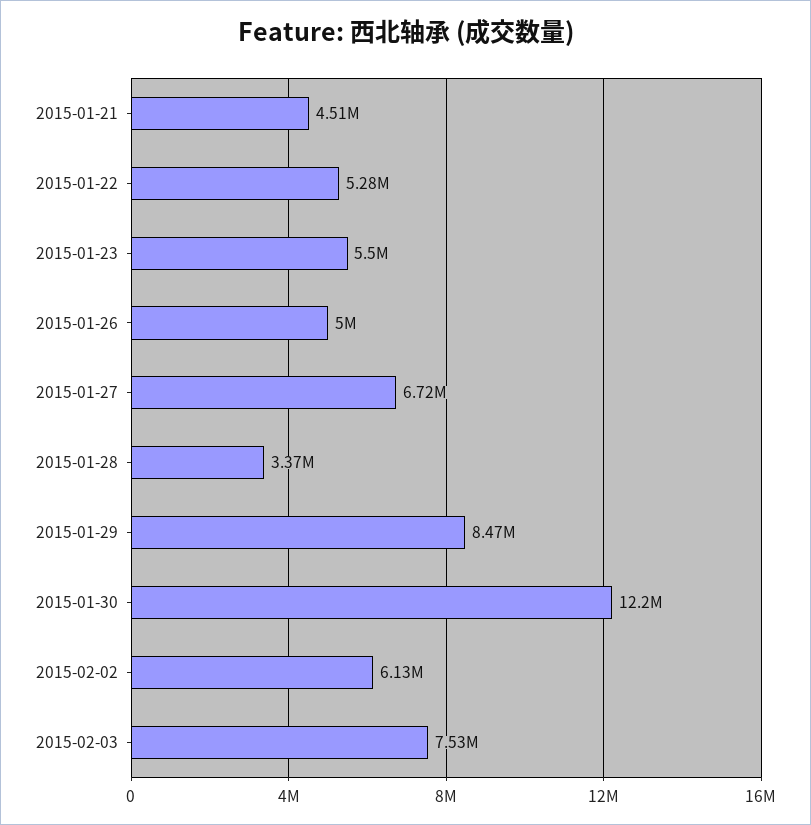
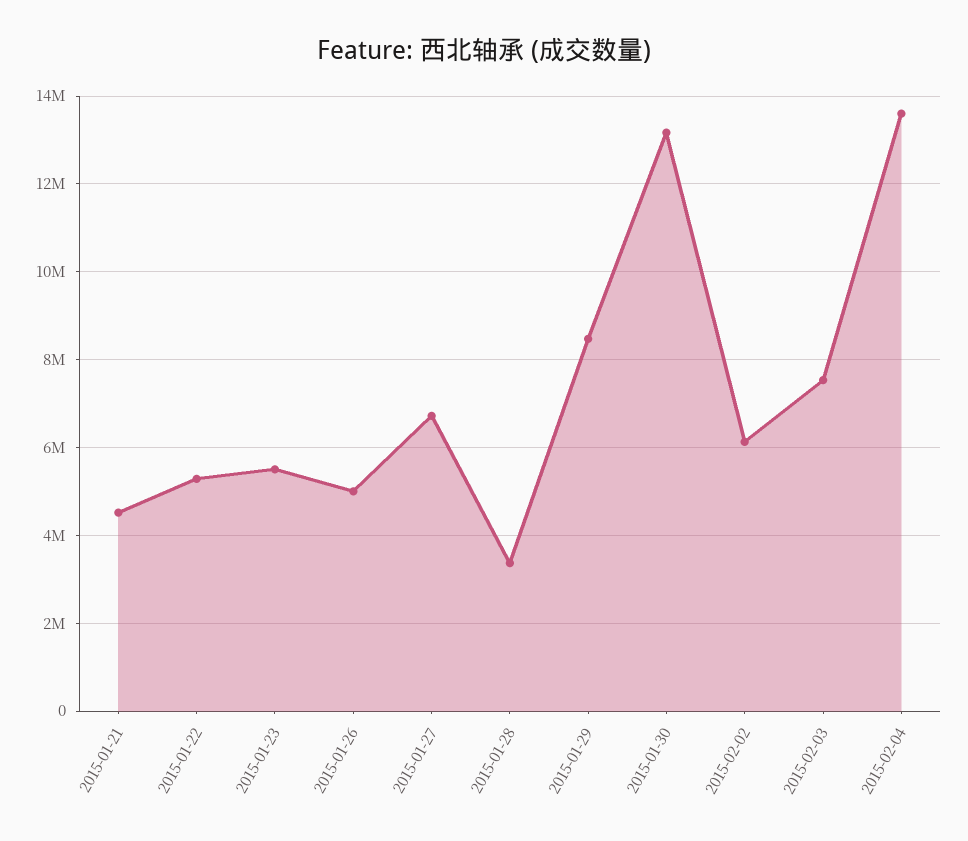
2015-01-30: 12200000 -> 13200000
2015-02-04: none -> 13600000

